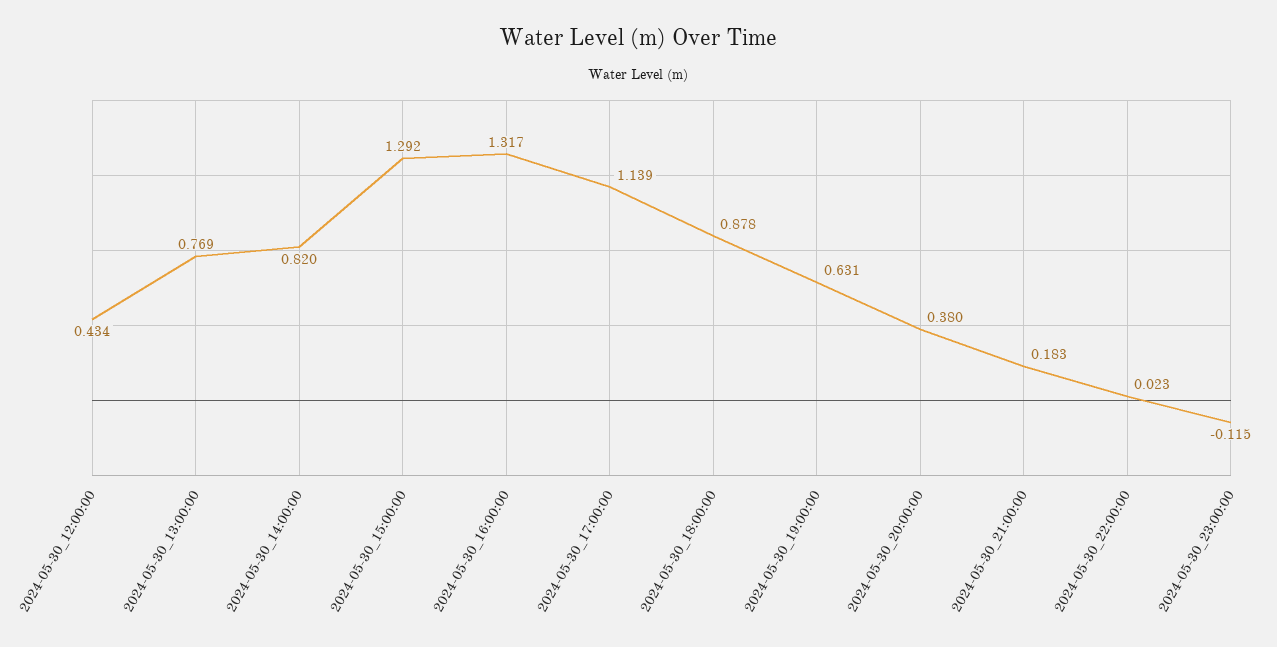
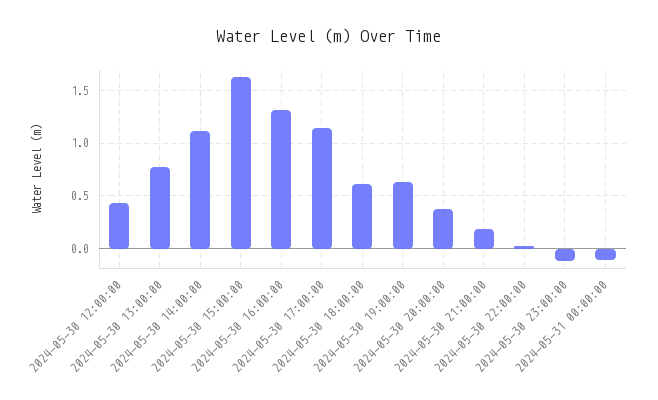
2024-05-30_14:00:00: 0.82 -> 1.1
2024-05-30_15:00:00: 1.292 -> 1.6
2024-05-30_18:00:00: 0.878 -> 0.6
2024-05-31 00:00:00: none -> -0.1

